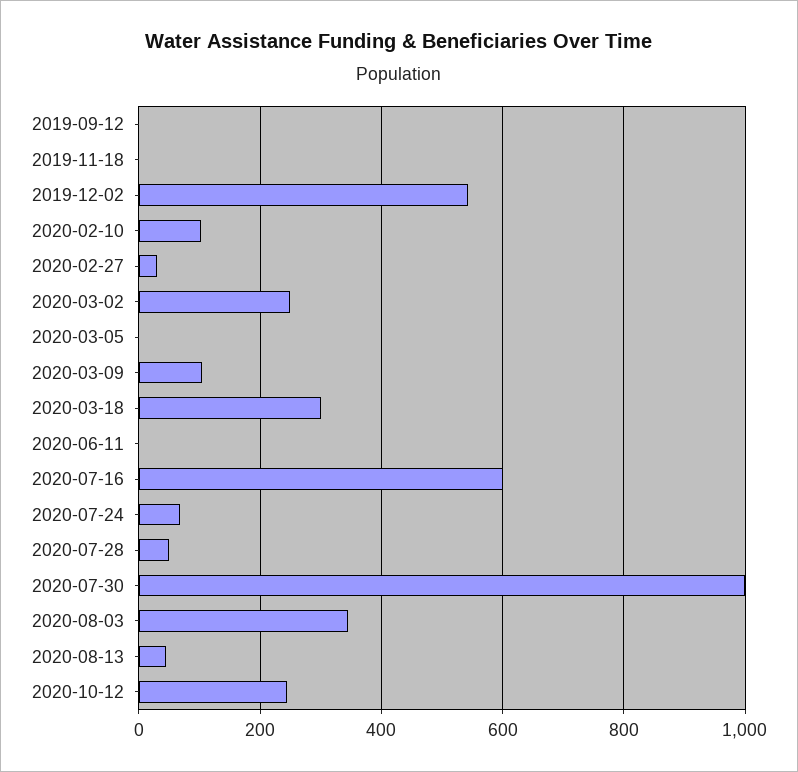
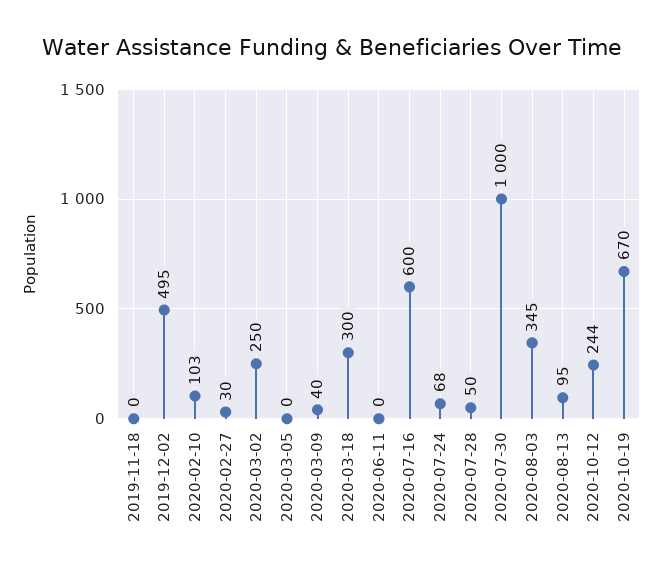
2019-09-12: 0 -> none
2019-12-02: 540 -> 495
2020-03-09: 100 -> 40
2020-08-13: 40 -> 95
2020-10-19: none -> 670

